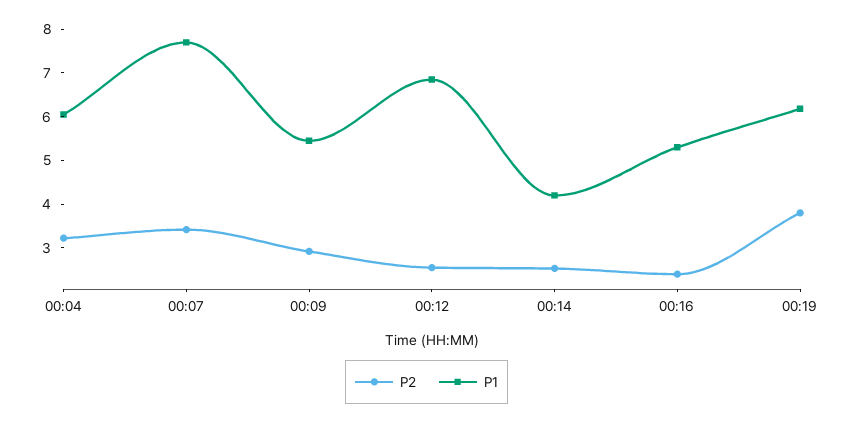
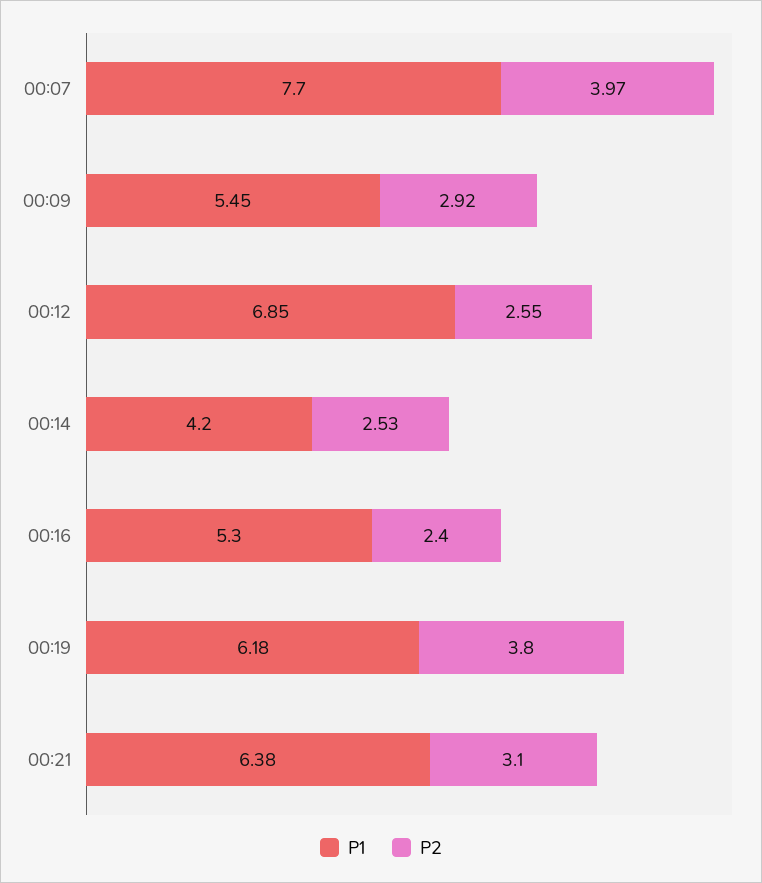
P2, 00:04: 3.2 -> none
P1, 00:04: 6 -> none
P2, 00:07: 3.4 -> 3.97
P1, 00:21: none -> 6.38
P2, 00:21: none -> 3.1

